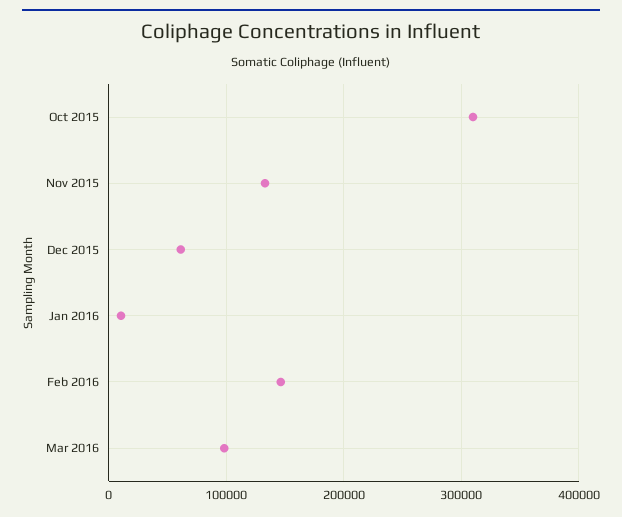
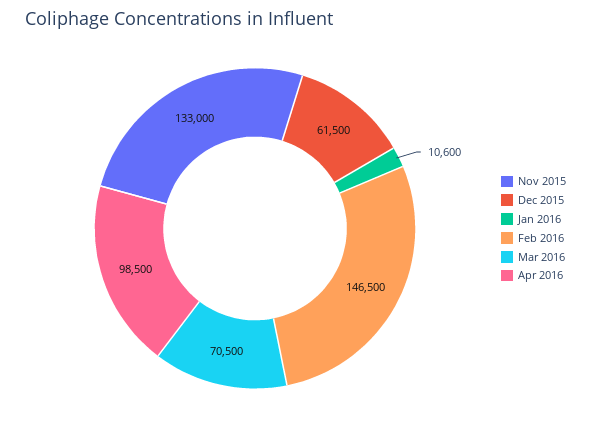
Oct 2015: 310000 -> none
Mar 2016: 100000 -> 70500
Apr 2016: none -> 98500

